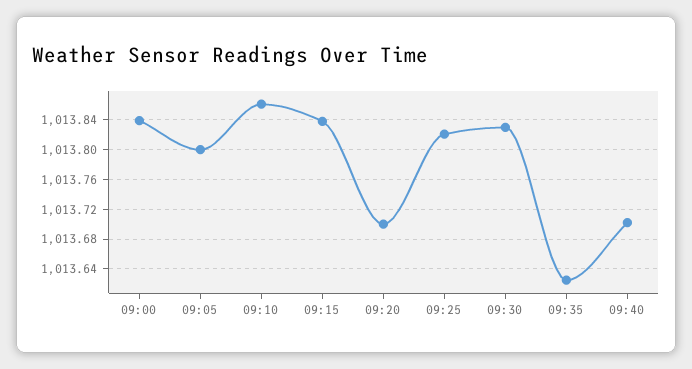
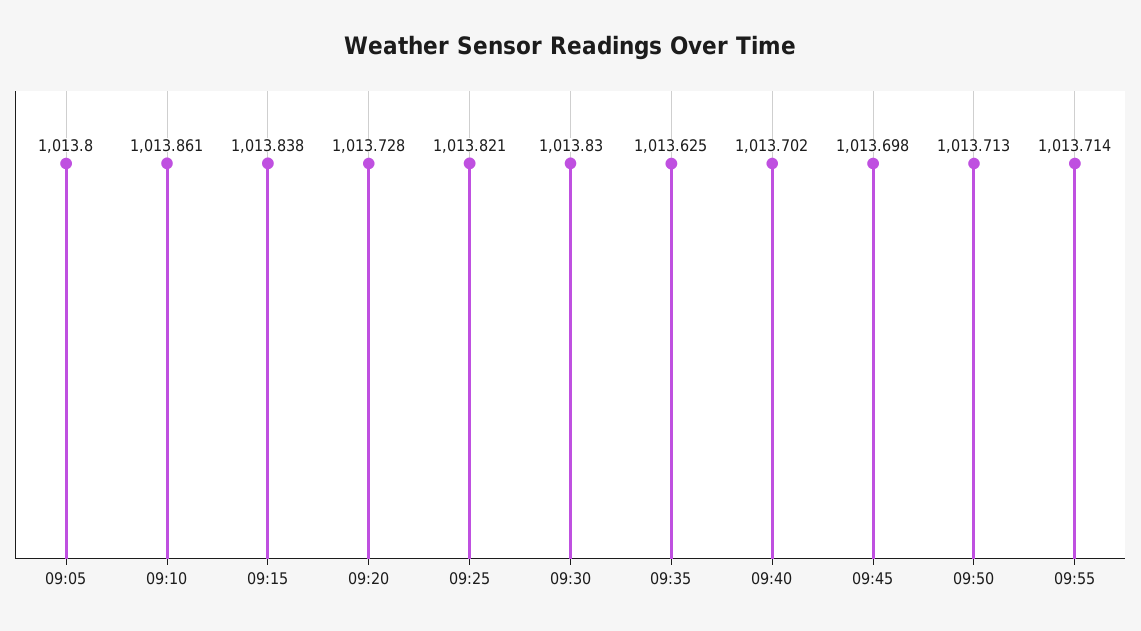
09:00: 1013.84 -> none
09:20: 1013.7 -> 1013.728
09:45: none -> 1013.698
09:50: none -> 1013.713
09:55: none -> 1013.714

